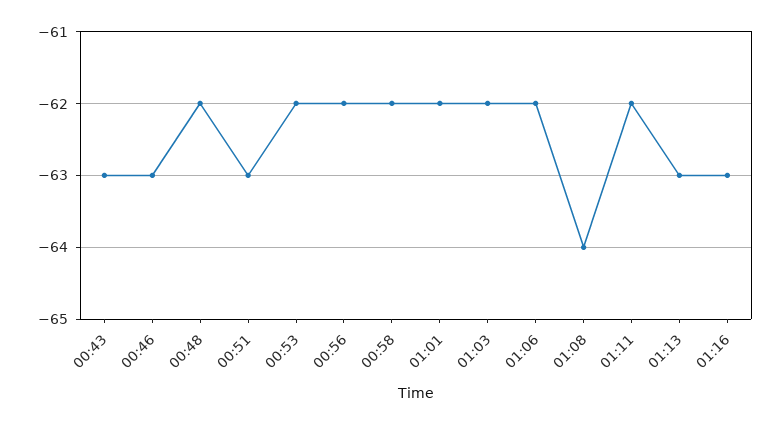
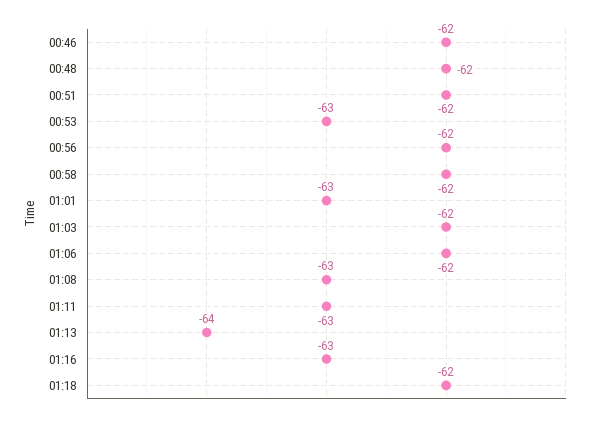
00:43: -63 -> none
00:46: -63 -> -62
00:51: -63 -> -62
00:53: -62 -> -63
01:01: -62 -> -63
01:08: -64 -> -63
01:11: -62 -> -63
01:13: -63 -> -64
01:18: none -> -62

